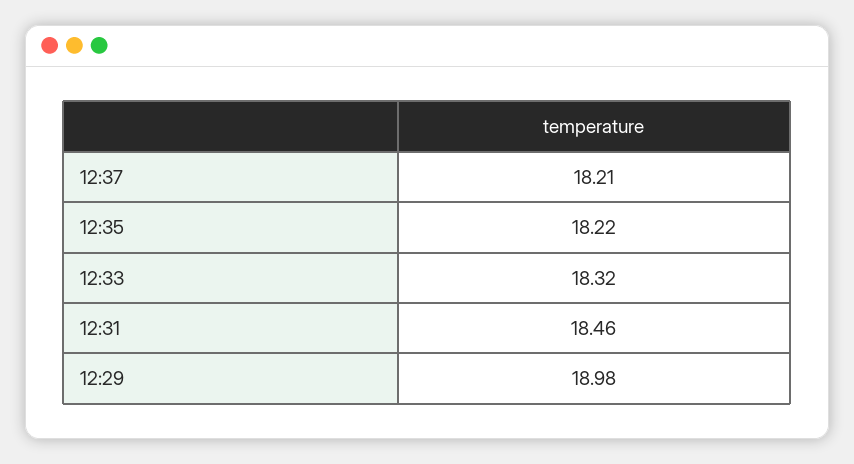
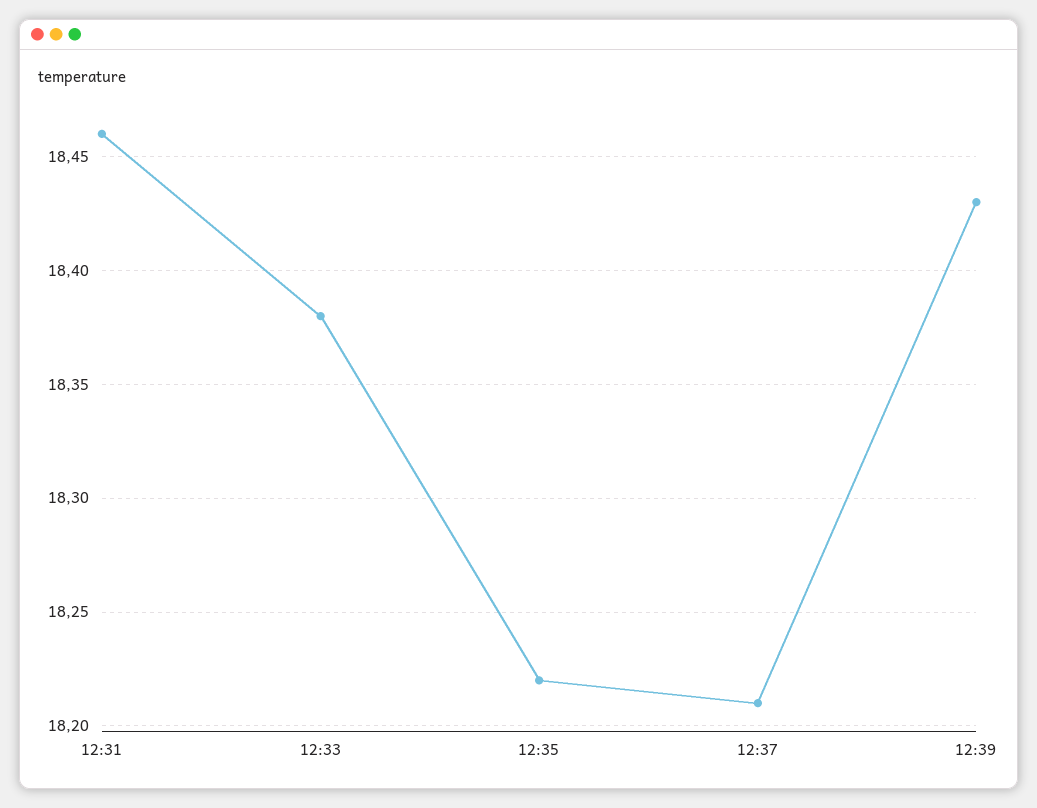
12:33: 18.32 -> 18.38
12:29: 18.98 -> none
12:39: none -> 18.43

